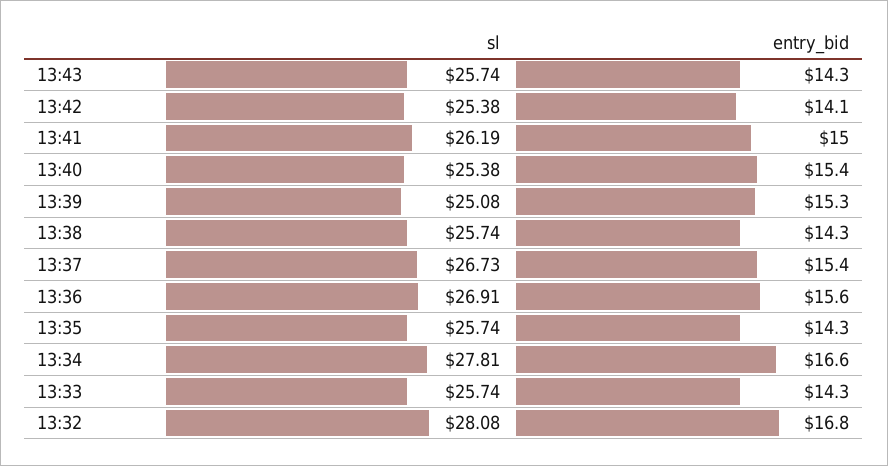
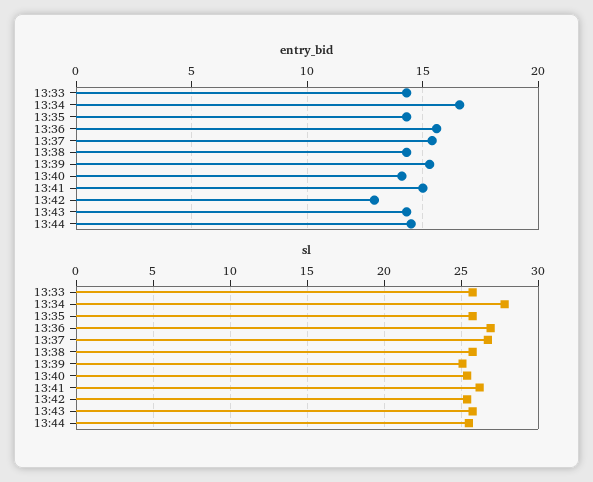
entry_bid, 13:42: 14.1 -> 13
entry_bid, 13:40: 15.4 -> 14
sl, 13:32: 28.08 -> none
entry_bid, 13:32: 16.8 -> none
entry_bid, 13:44: none -> 14.5
sl, 13:44: none -> 25.5

